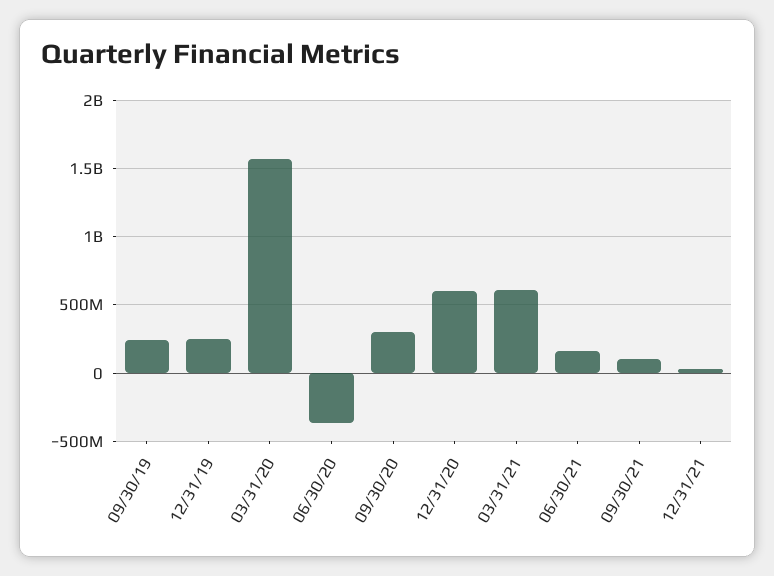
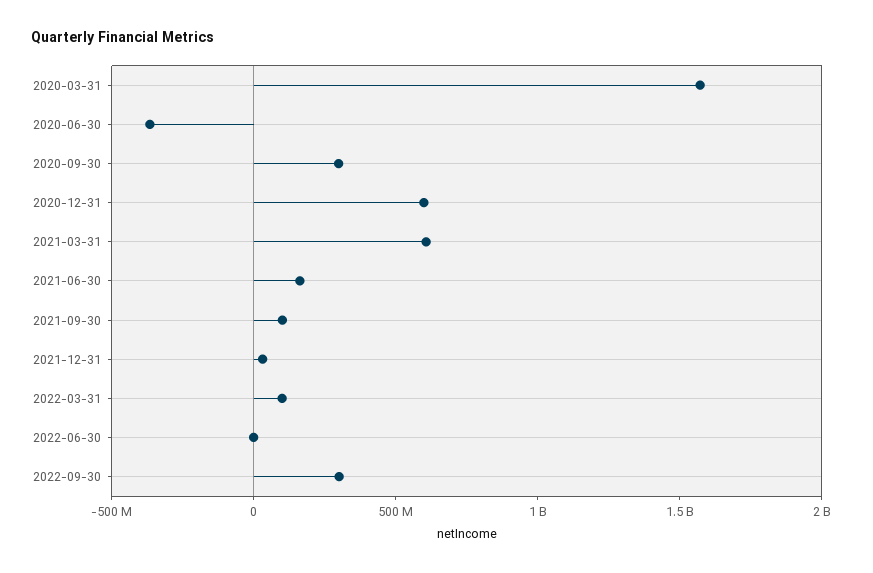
09/30/19: 250000000 -> none
12/31/19: 250000000 -> none
2022-03-31: none -> 100000000
2022-06-30: none -> 0
2022-09-30: none -> 300000000

